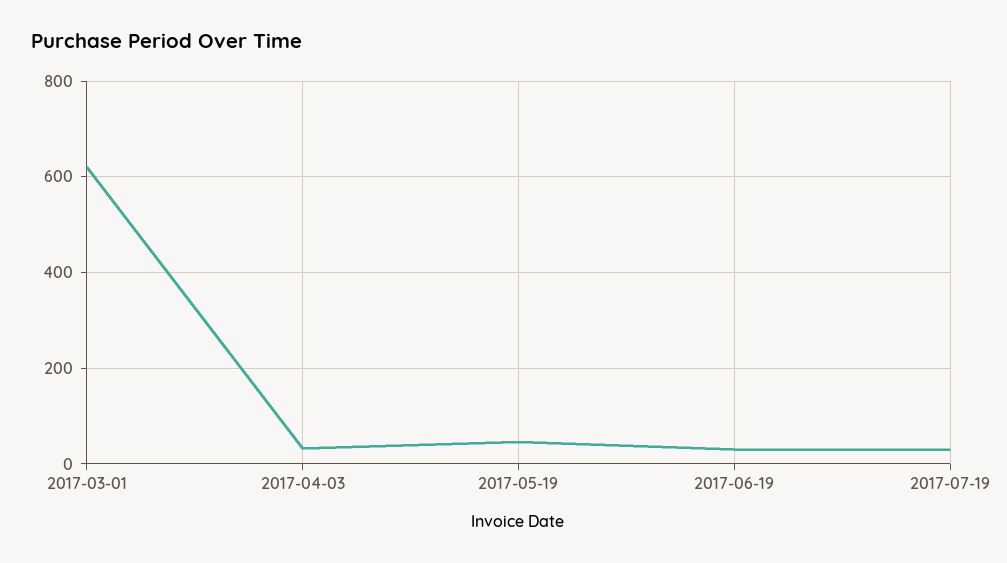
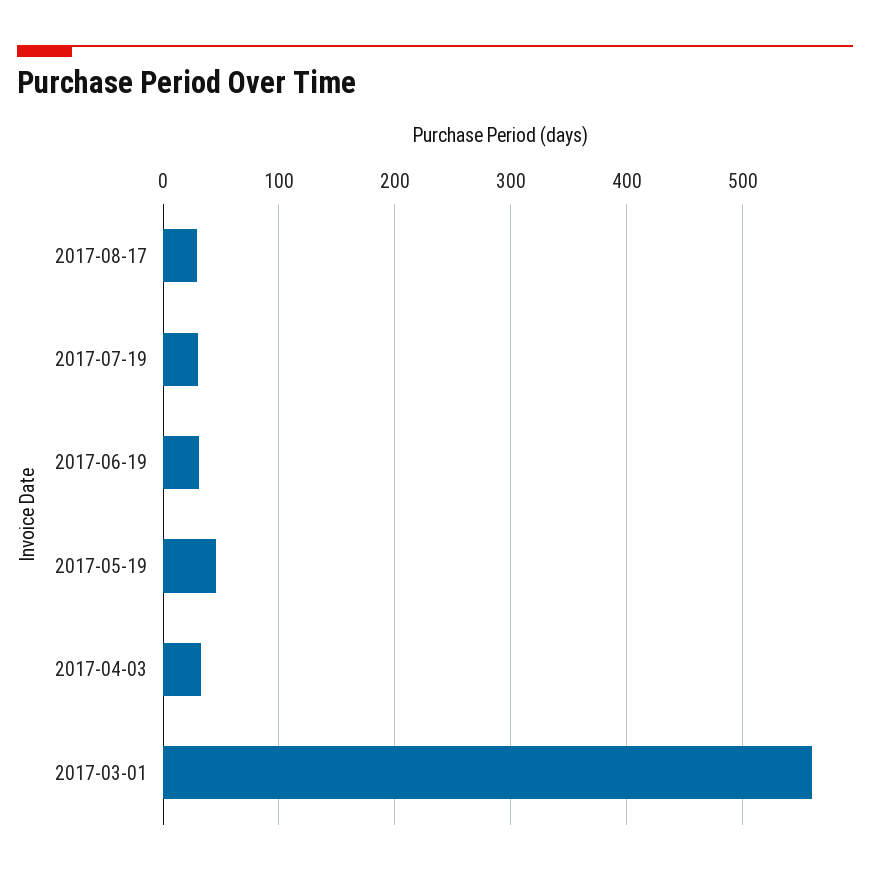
2017-03-01: 620 -> 560
2017-08-17: none -> 30

